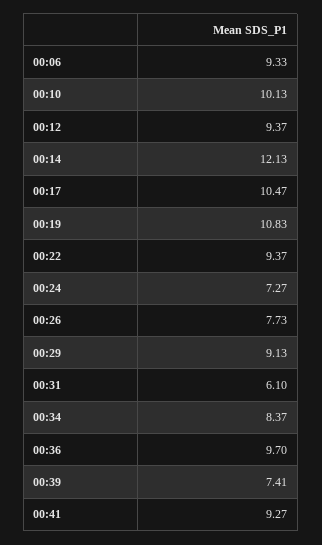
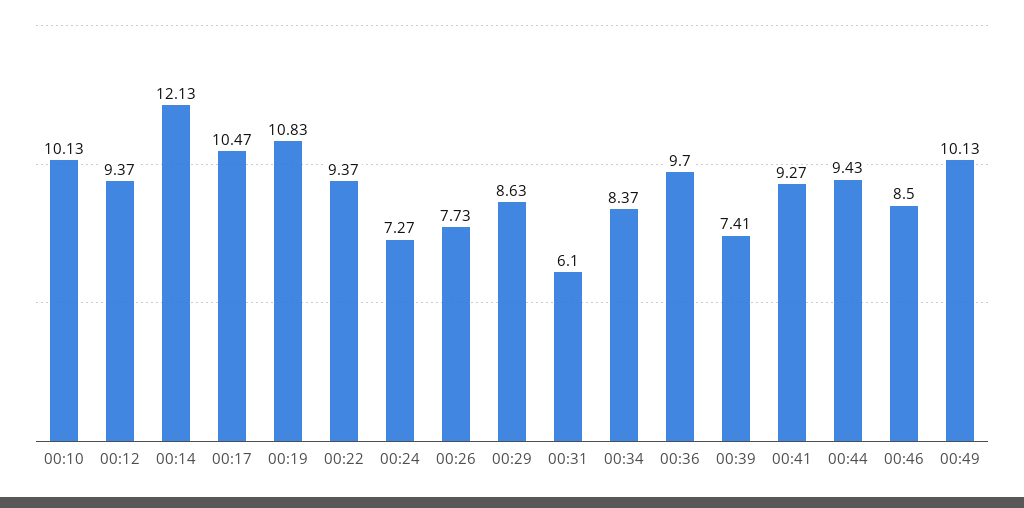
00:06: 9.33 -> none
00:29: 9.13 -> 8.63
00:44: none -> 9.43
00:46: none -> 8.5
00:49: none -> 10.13

